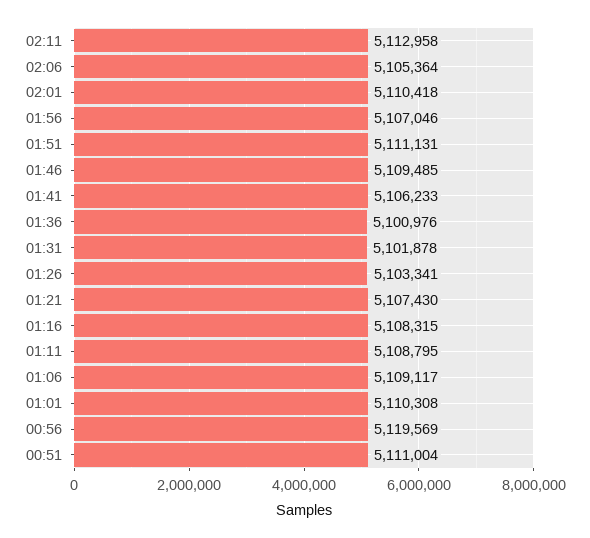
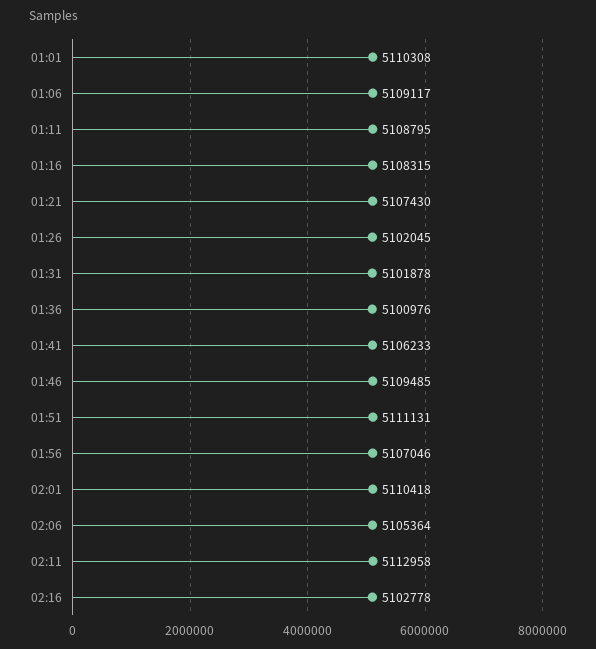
01:26: 5103341 -> 5102045
00:56: 5119569 -> none
00:51: 5111004 -> none
02:16: none -> 5102778

